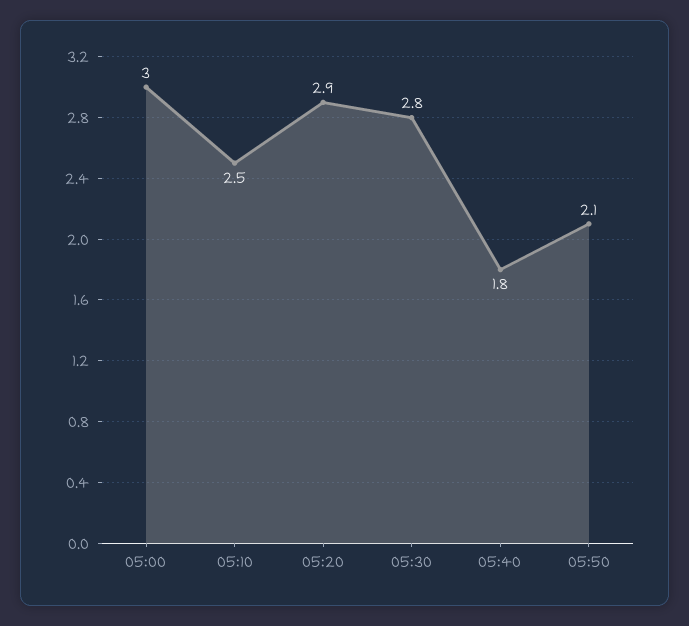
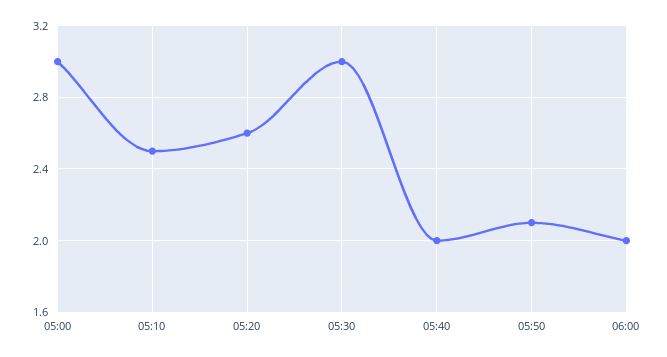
05:20: 2.9 -> 2.6
05:30: 2.8 -> 3
05:40: 1.8 -> 2
06:00: none -> 2

